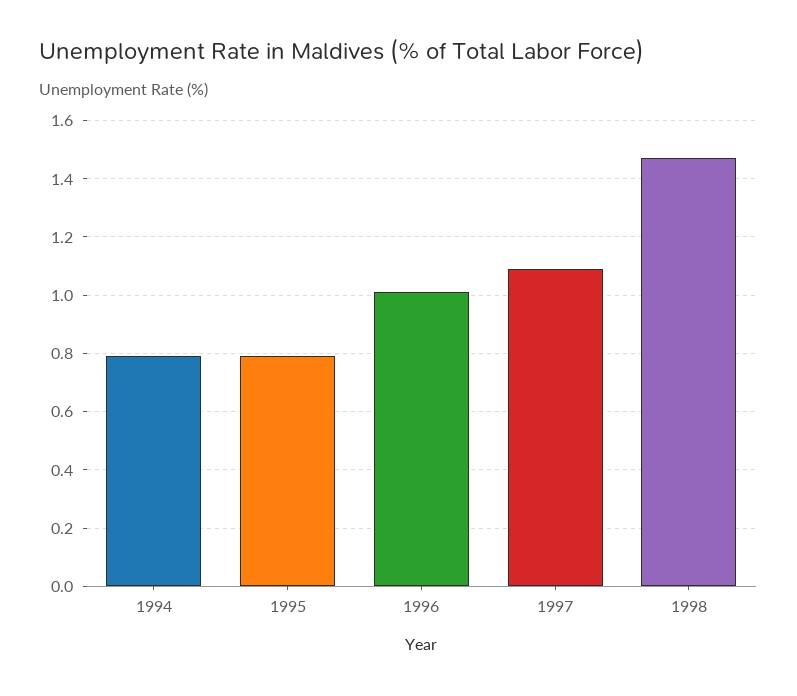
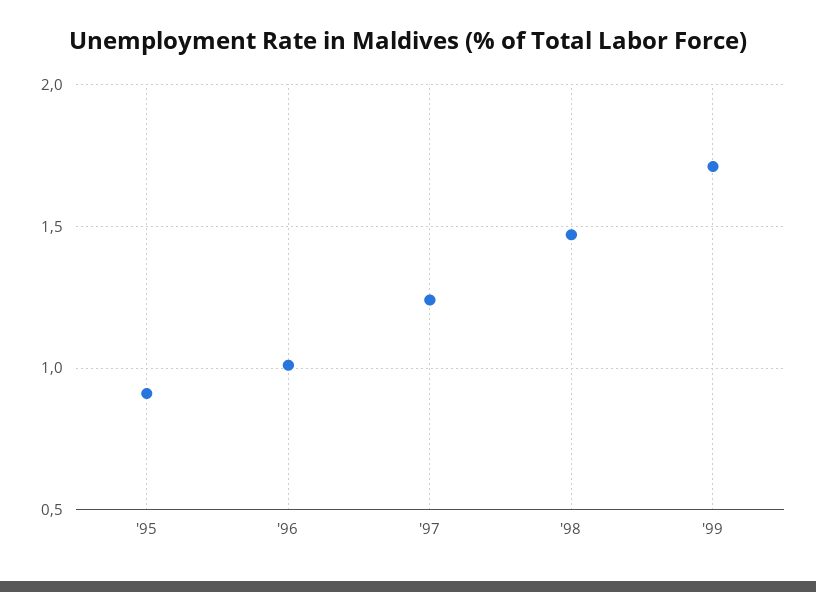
1994: 0.8 -> none
1995: 0.8 -> 0.9
1997: 1.1 -> 1.25
'99: none -> 1.7

